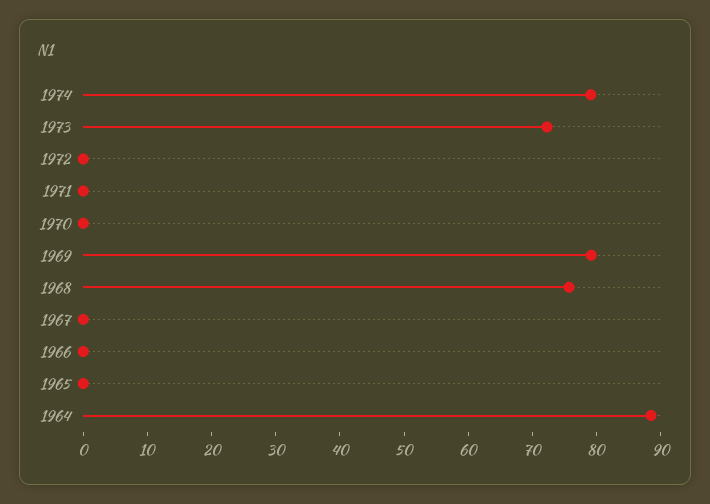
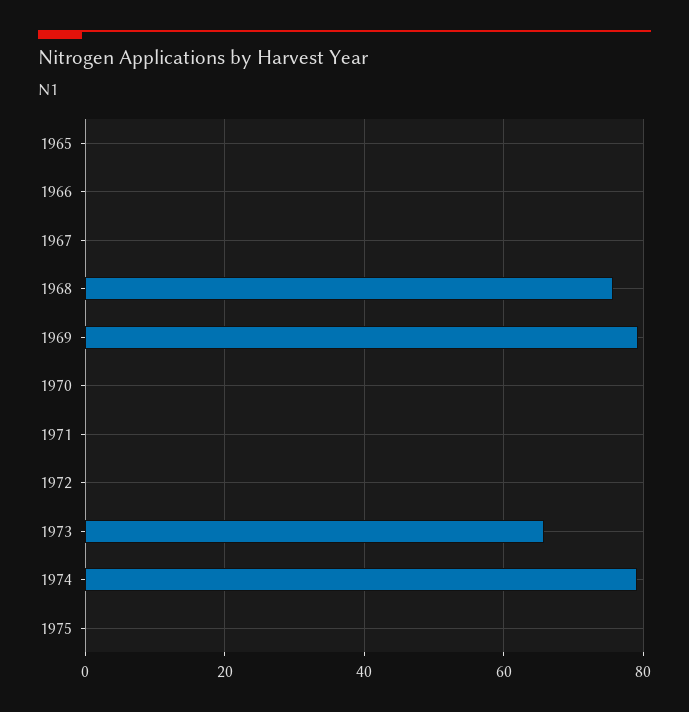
1973: 72 -> 66
1964: 88 -> none
1975: none -> 0

